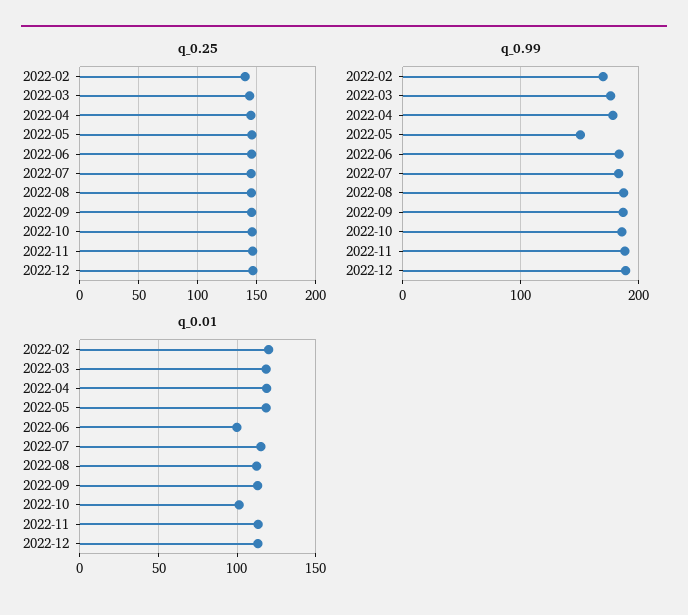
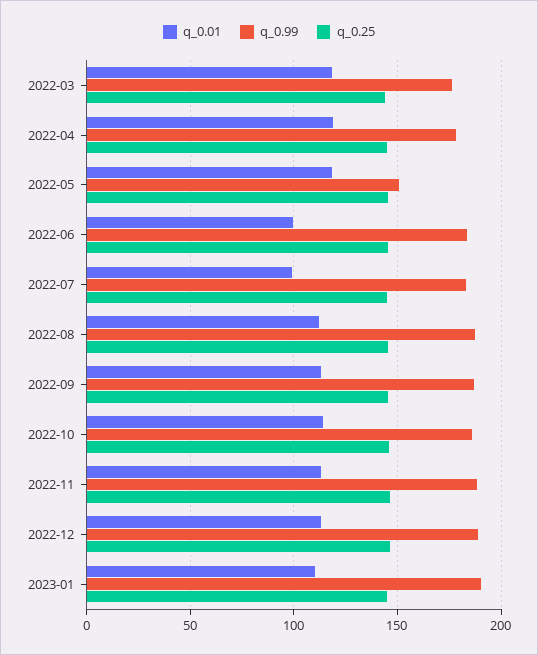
q_0.25, 2022-02: 140 -> none
q_0.99, 2022-02: 170 -> none
q_0.01, 2022-02: 120 -> none
q_0.01, 2022-07: 115 -> 100
q_0.01, 2022-10: 100 -> 115
q_0.01, 2023-01: none -> 110
q_0.99, 2023-01: none -> 190
q_0.25, 2023-01: none -> 145

